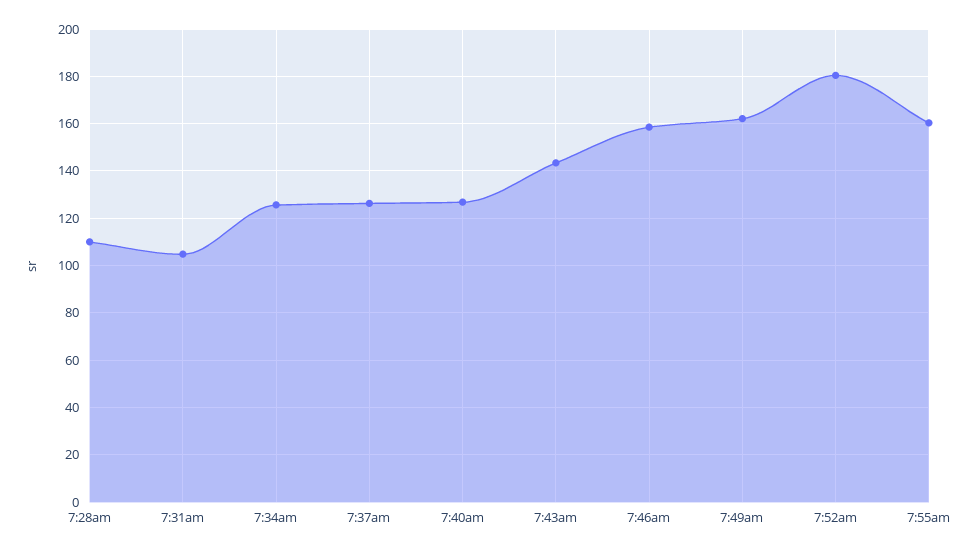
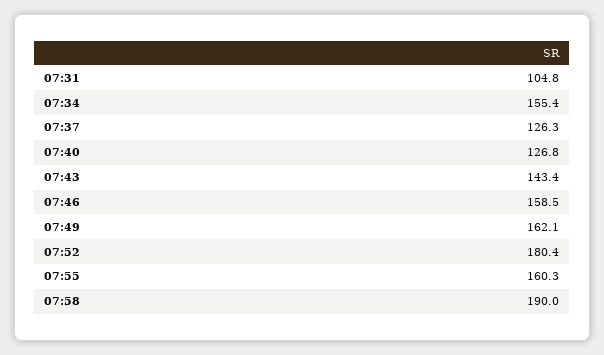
7:28am: 110 -> none
7:34am: 125 -> 155.4
07:58: none -> 190

